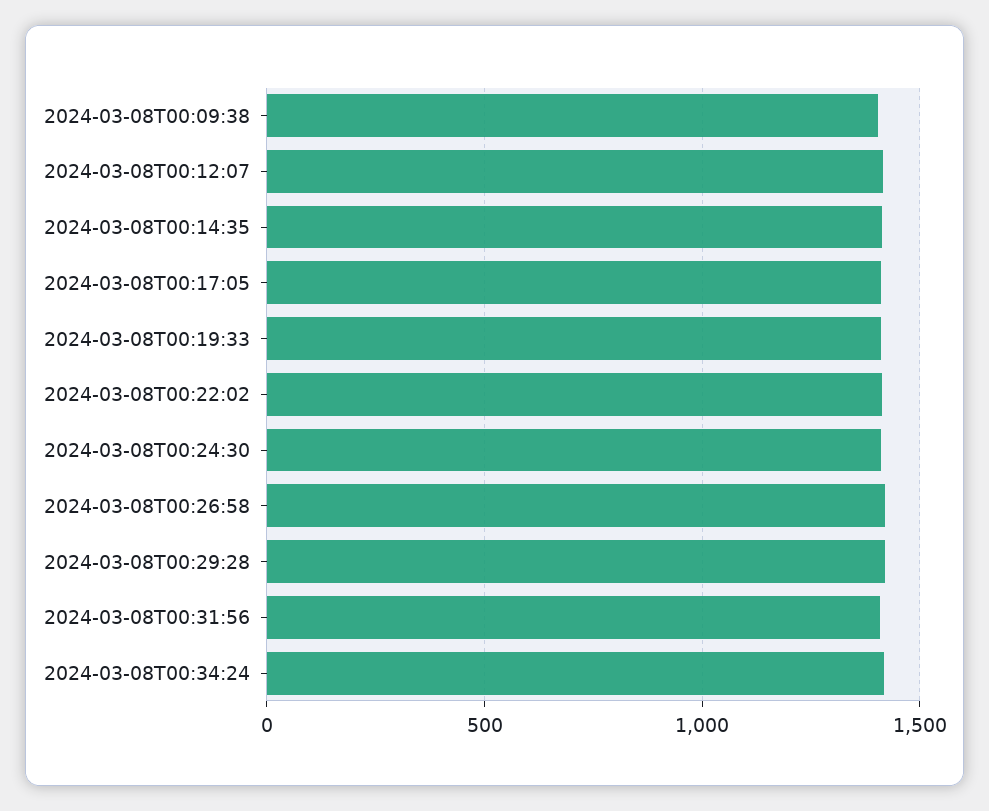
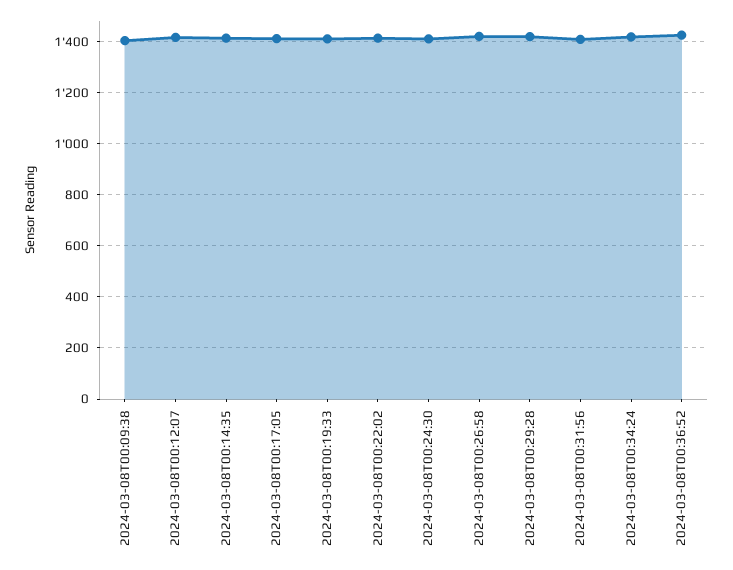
2024-03-08T00:36:52: none -> 1425

